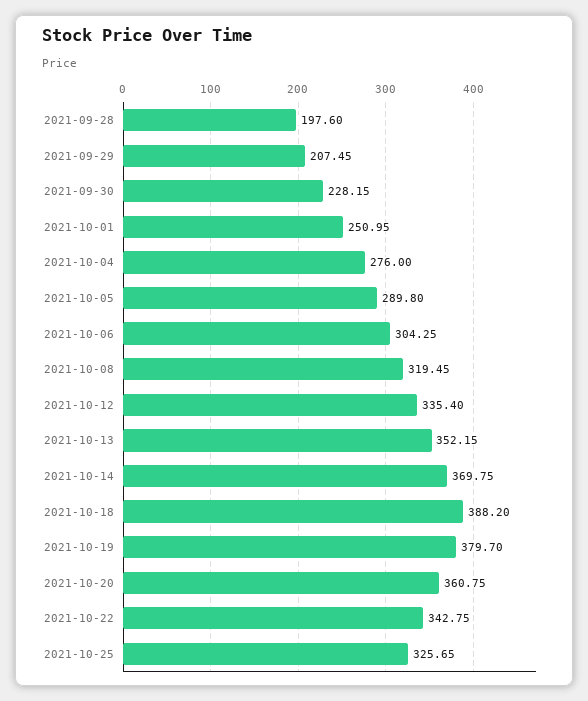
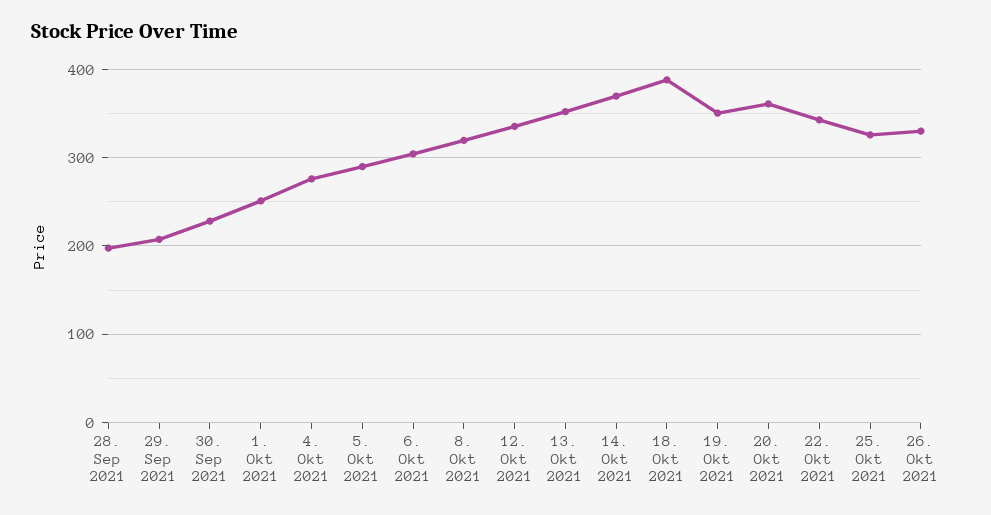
2021-10-19: 379.7 -> 350
26. Okt 2021: none -> 330

